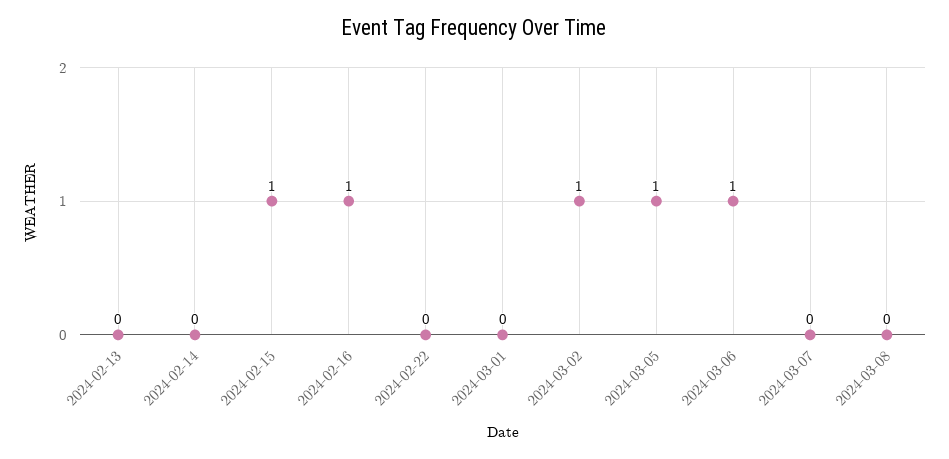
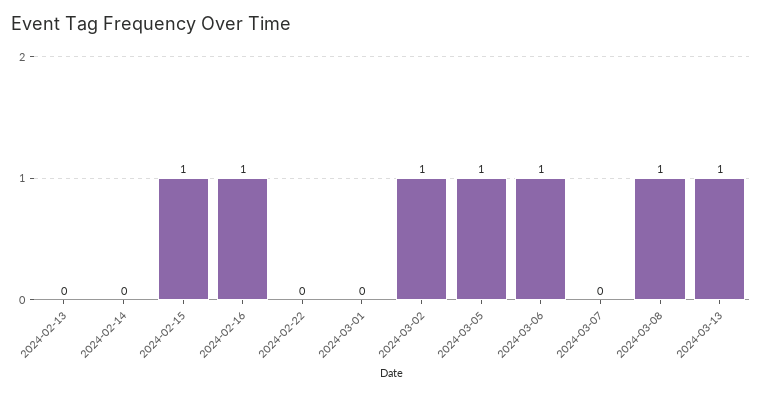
2024-03-08: 0 -> 1
2024-03-13: none -> 1

